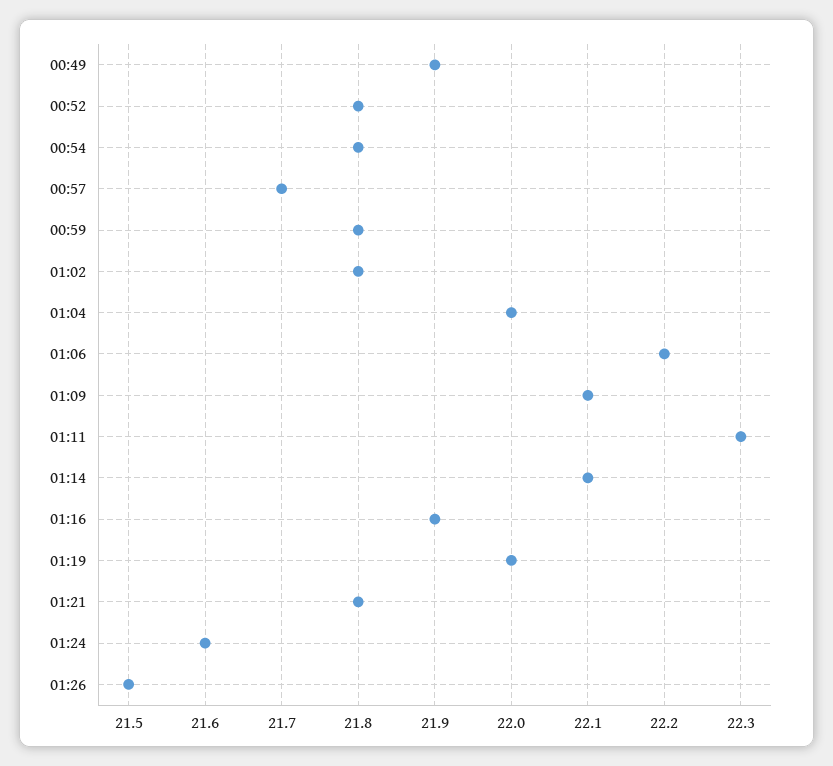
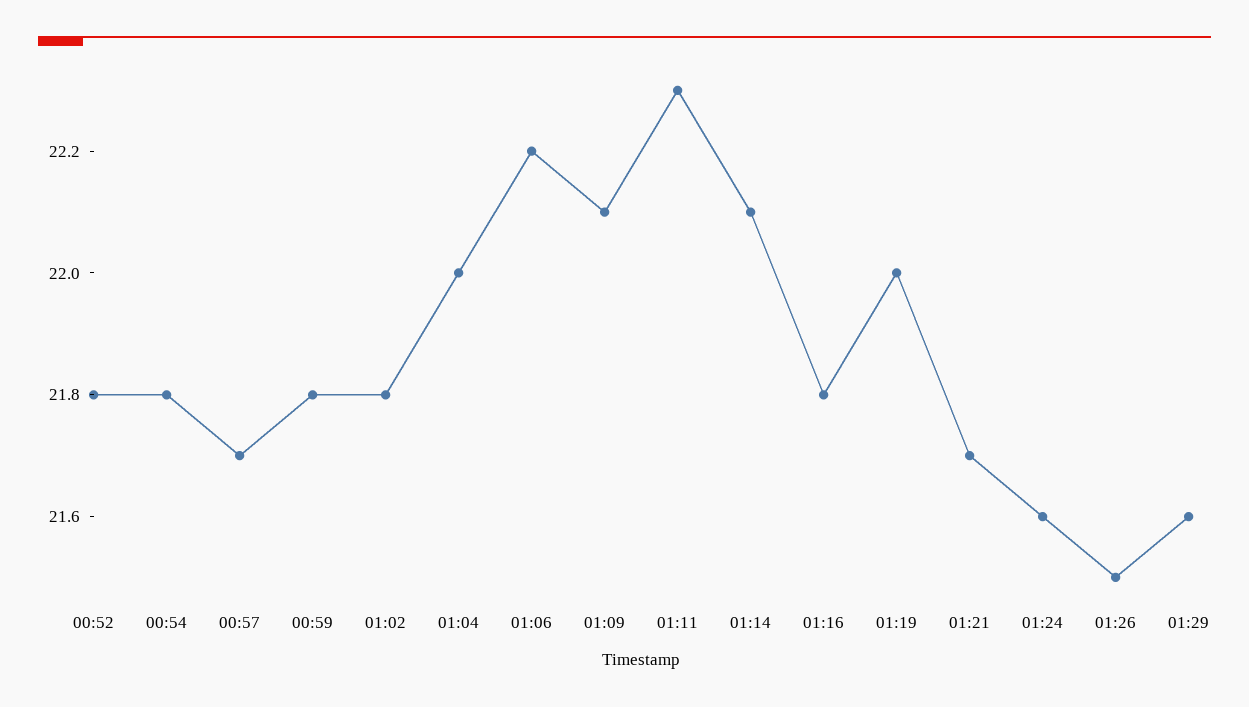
00:49: 21.9 -> none
01:16: 21.9 -> 21.8
01:21: 21.8 -> 21.7
01:29: none -> 21.6

